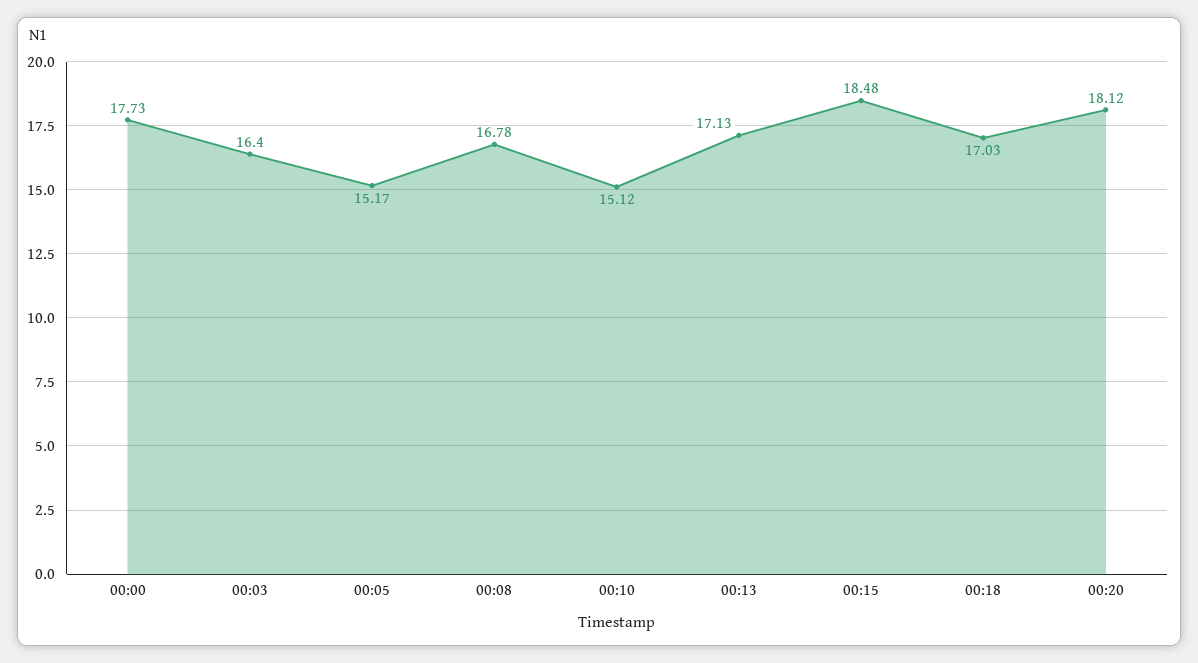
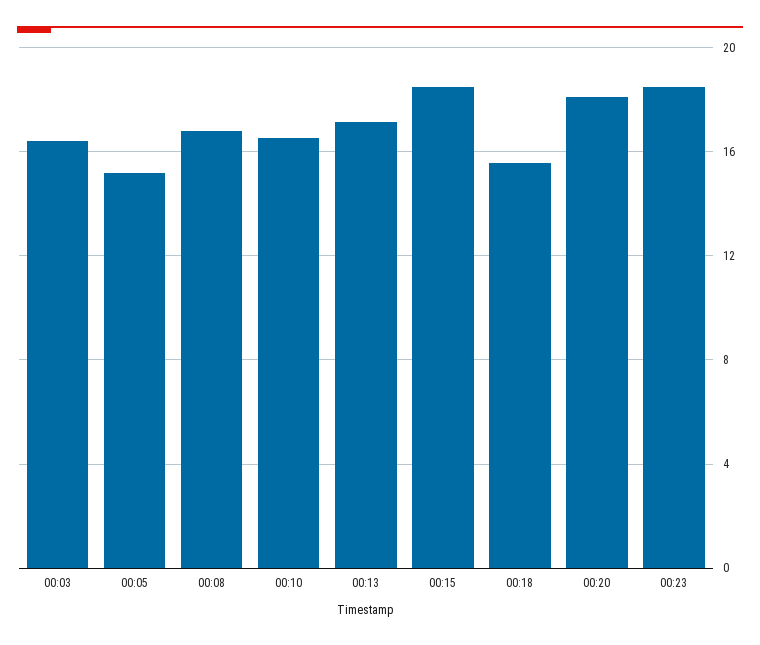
00:00: 17.73 -> none
00:10: 15.12 -> 16.5
00:18: 17.03 -> 15.5
00:23: none -> 18.5

